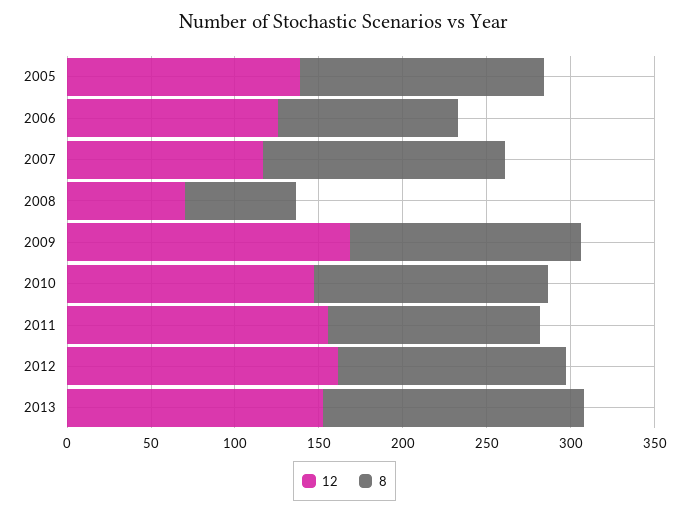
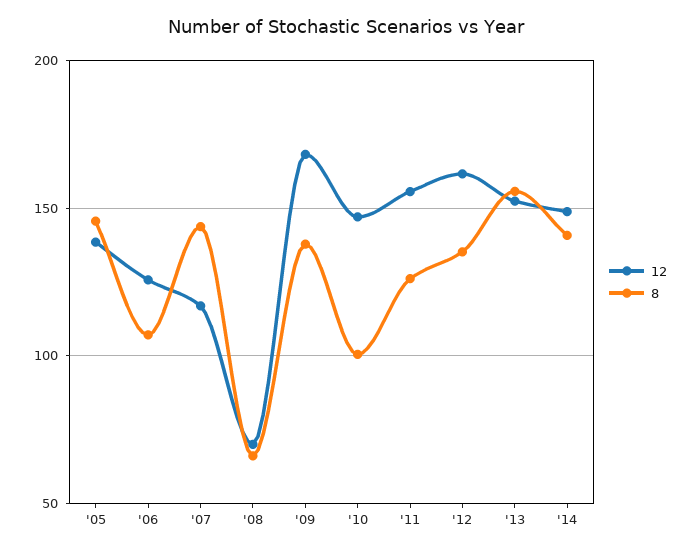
8, 2010: 140 -> 100
12, '14: none -> 150
8, '14: none -> 140

